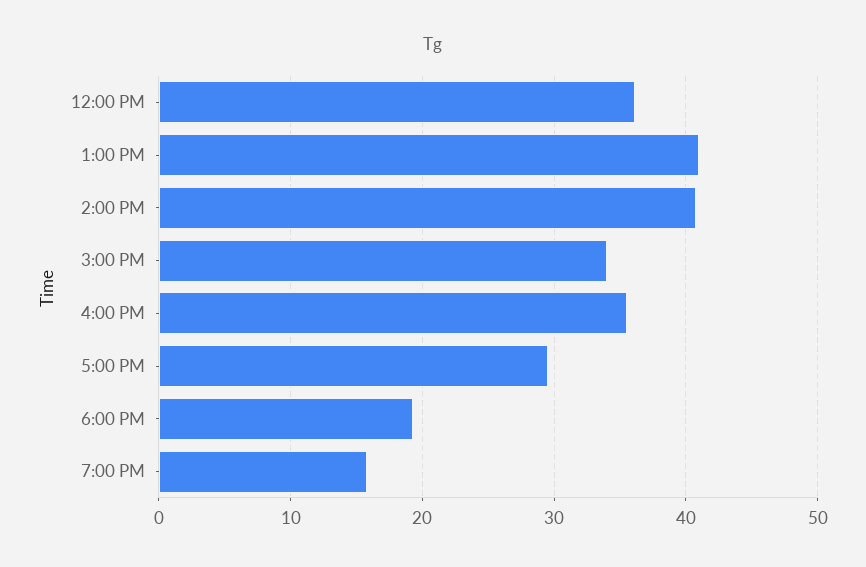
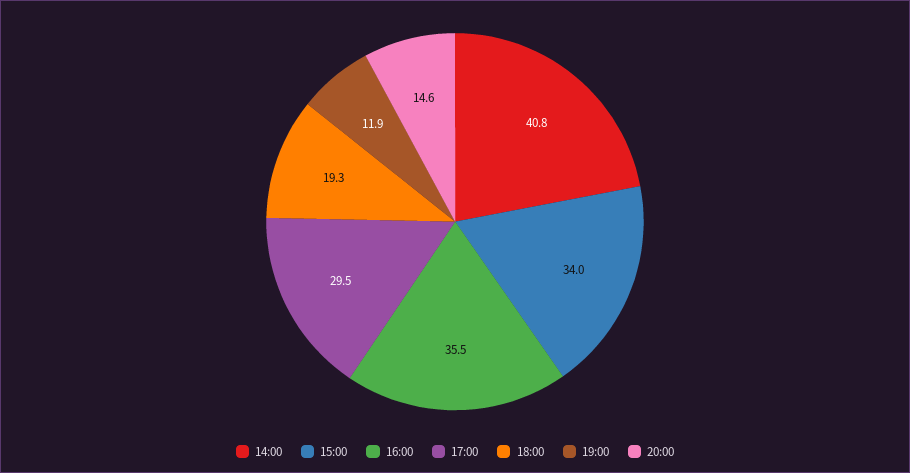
12:00 PM: 36 -> none
1:00 PM: 41 -> none
7:00 PM: 16 -> 11.9
20:00: none -> 14.6

